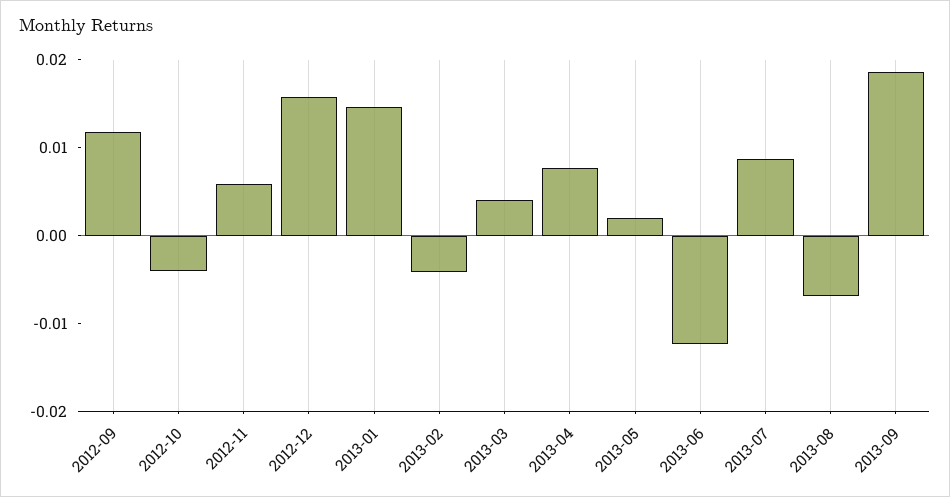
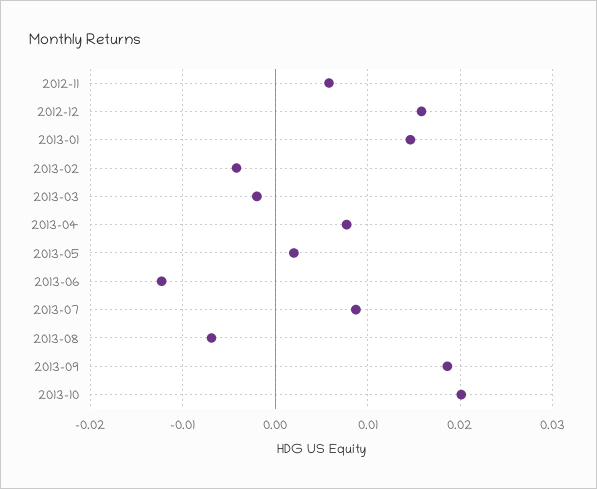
2012-09: 0.012 -> none
2012-10: -0.004 -> none
2013-03: 0.004 -> -0.002
2013-10: none -> 0.02

